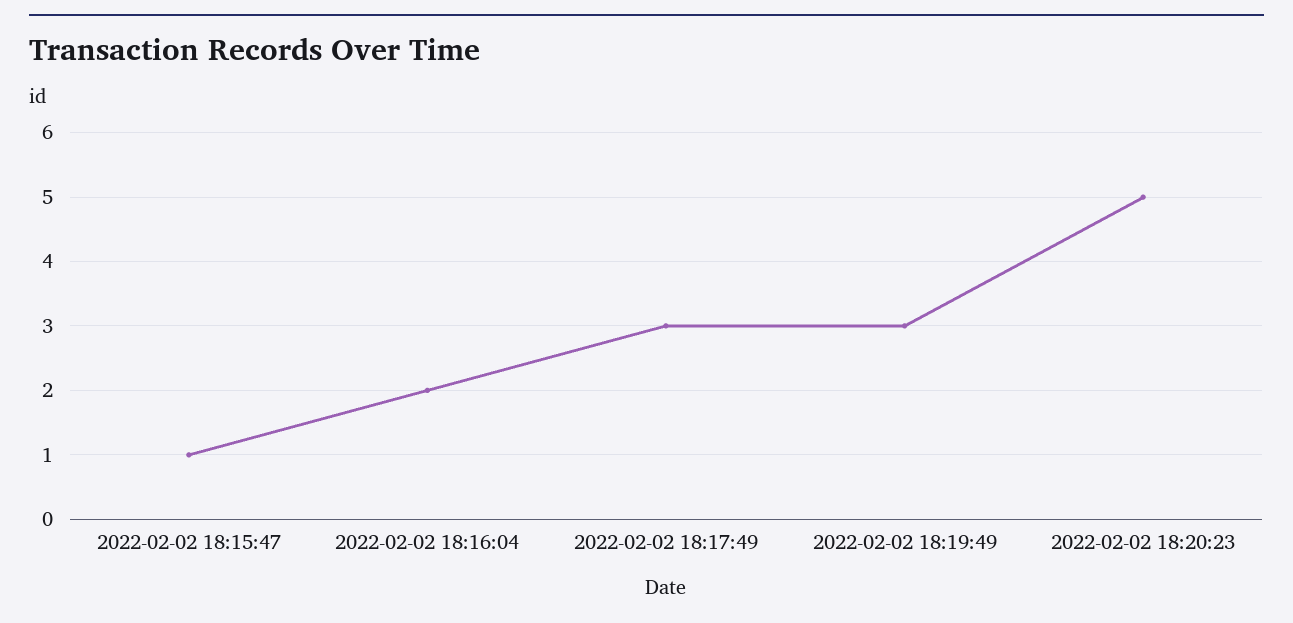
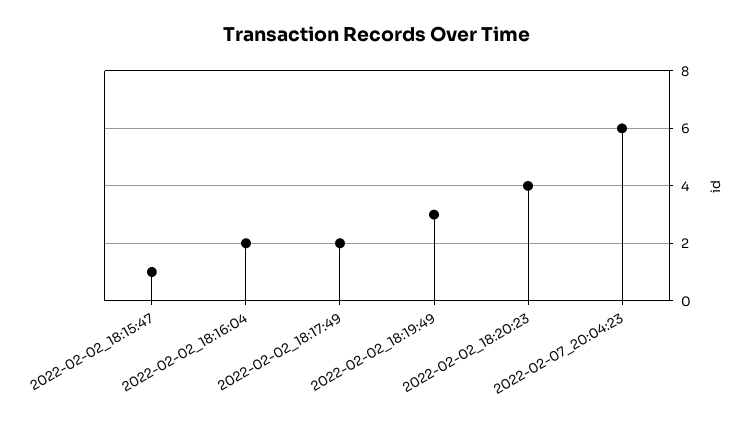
2022-02-02 18:17:49: 3 -> 2
2022-02-02 18:20:23: 5 -> 4
2022-02-07_20:04:23: none -> 6

